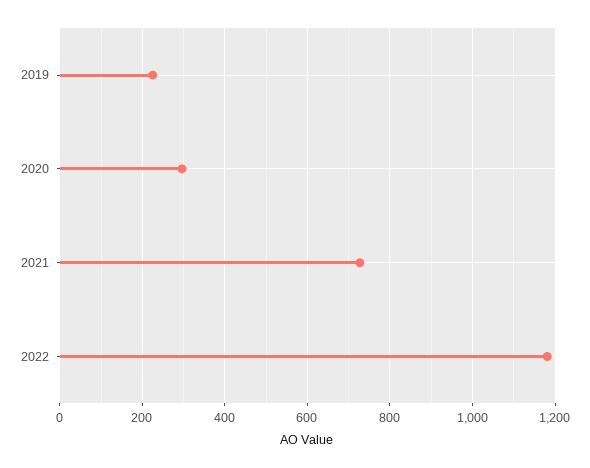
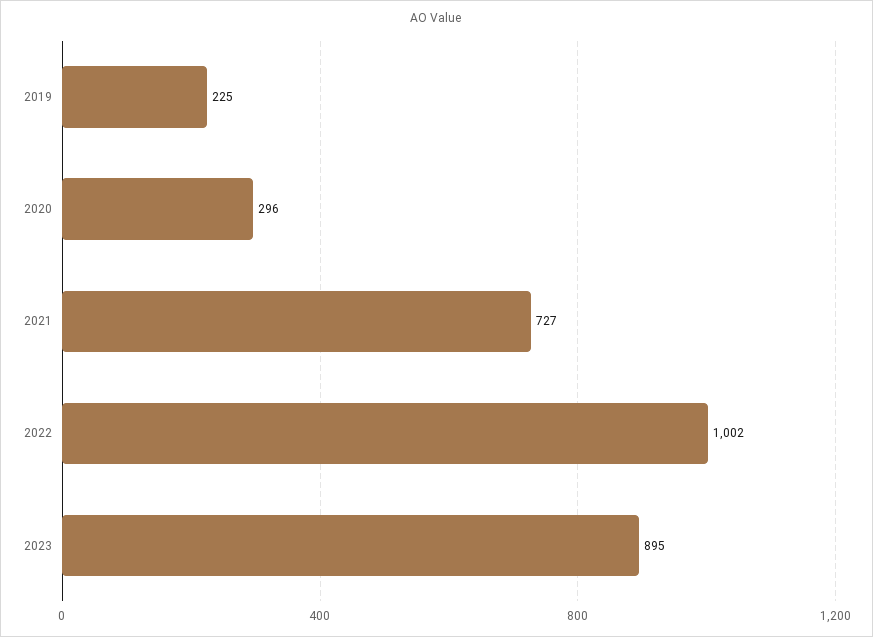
2022: 1180 -> 1002
2023: none -> 895

